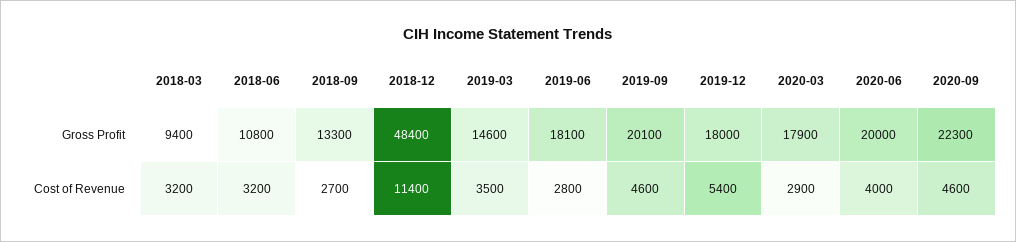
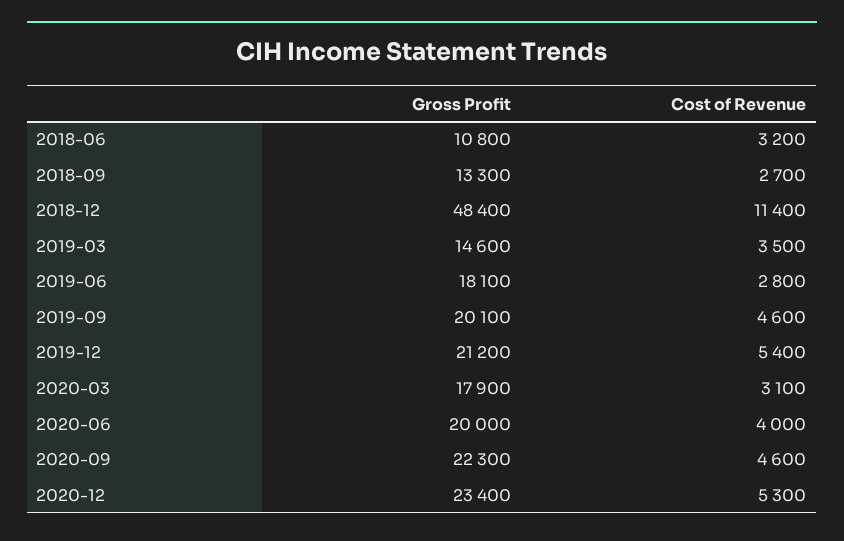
2018-03, Gross Profit: 9400 -> none
2019-12, Gross Profit: 18000 -> 21200
2018-03, Cost of Revenue: 3200 -> none
2020-03, Cost of Revenue: 2900 -> 3100
2020-12, Gross Profit: none -> 23400
2020-12, Cost of Revenue: none -> 5300

